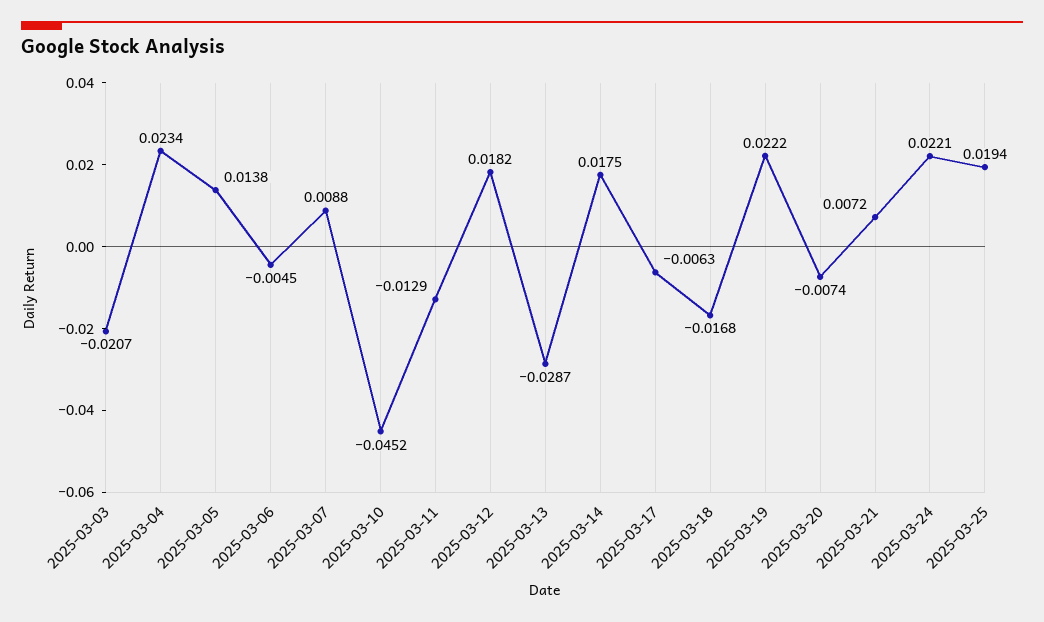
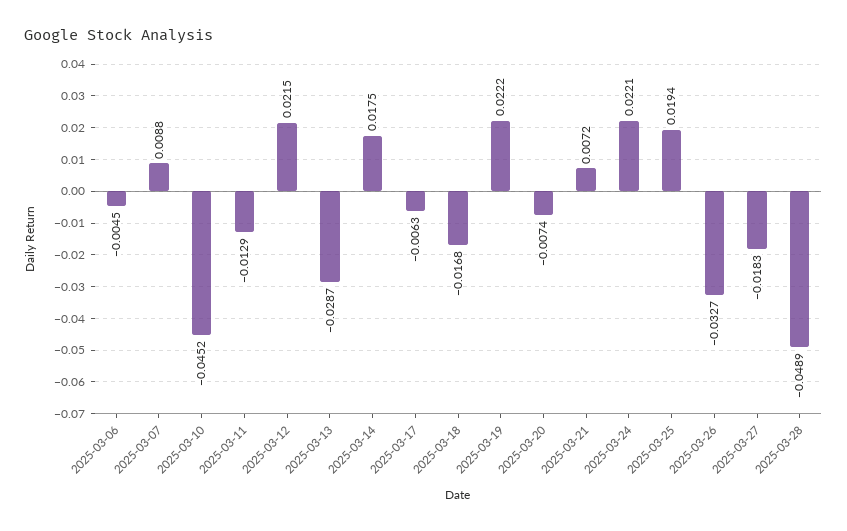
2025-03-03: -0.0207 -> none
2025-03-04: 0.0234 -> none
2025-03-05: 0.0138 -> none
2025-03-12: 0.0182 -> 0.0215
2025-03-26: none -> -0.0327
2025-03-27: none -> -0.0183
2025-03-28: none -> -0.0489

